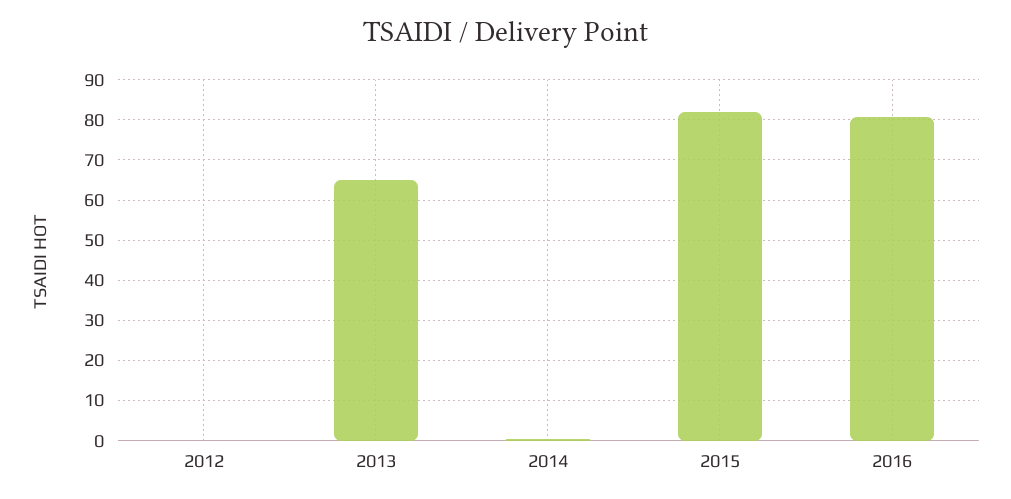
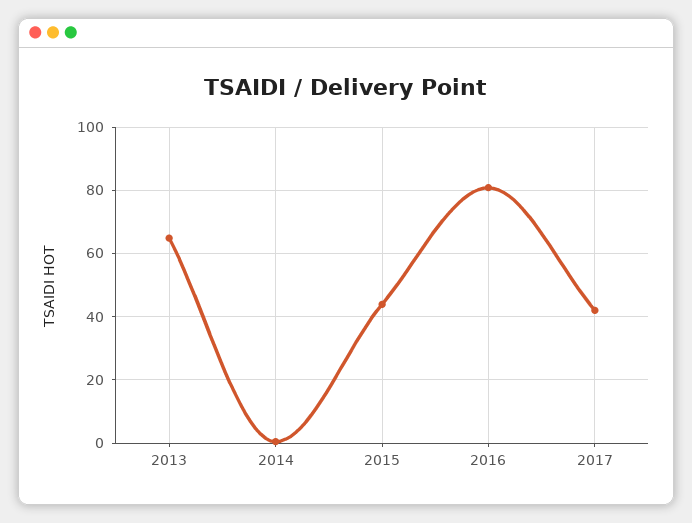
2012: 0 -> none
2015: 82 -> 44
2017: none -> 42

